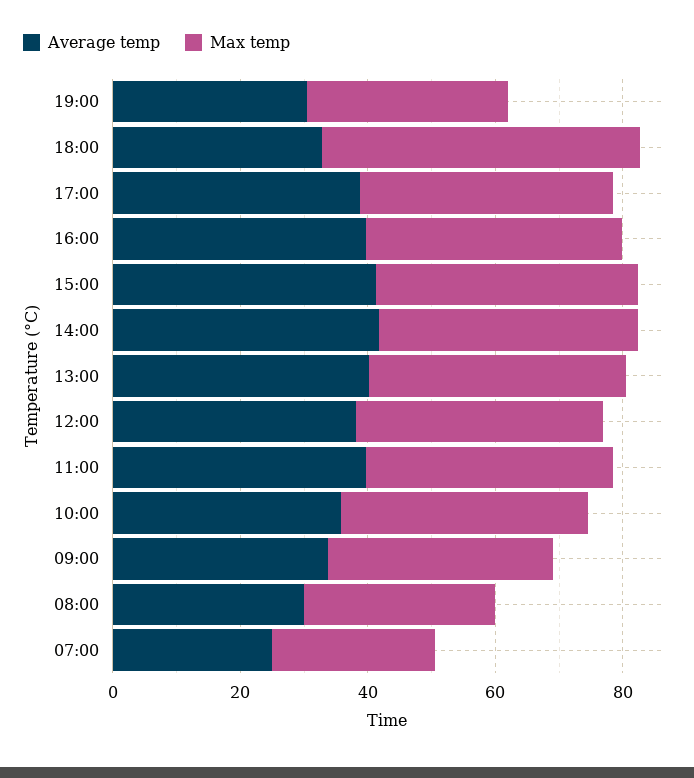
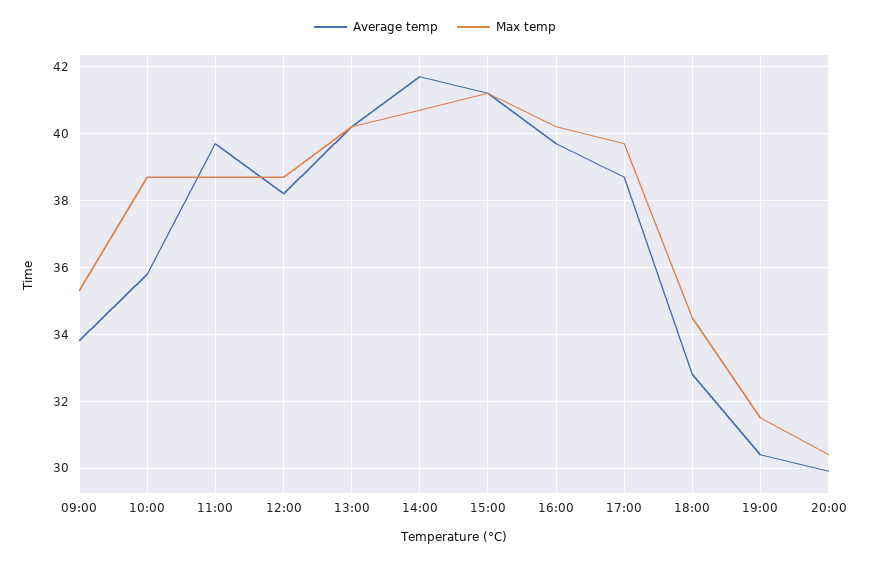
Max temp, 18:00: 50 -> 34.5
Average temp, 08:00: 30 -> none
Max temp, 08:00: 30 -> none
Average temp, 07:00: 25 -> none
Max temp, 07:00: 25 -> none
Average temp, 20:00: none -> 30
Max temp, 20:00: none -> 30.5

